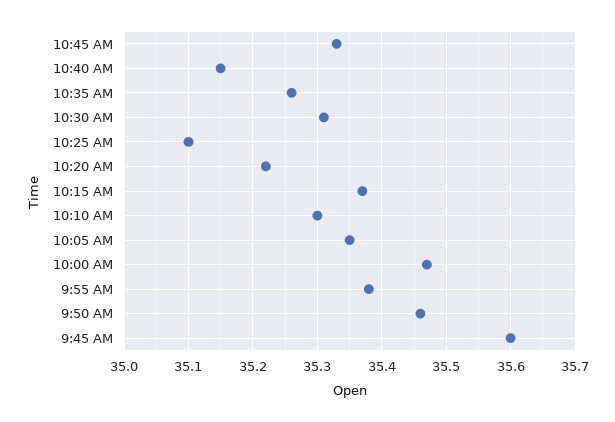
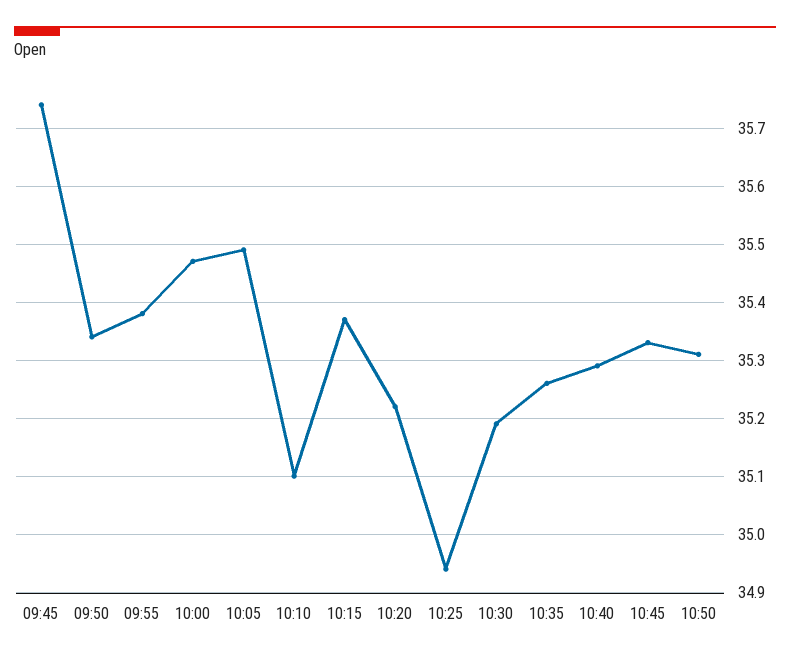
10:40 AM: 35.15 -> 35.3
10:30 AM: 35.31 -> 35.2
10:25 AM: 35.1 -> 34.95
10:10 AM: 35.3 -> 35.1
10:05 AM: 35.35 -> 35.5
9:50 AM: 35.46 -> 35.35
9:45 AM: 35.6 -> 35.75
10:50: none -> 35.3

